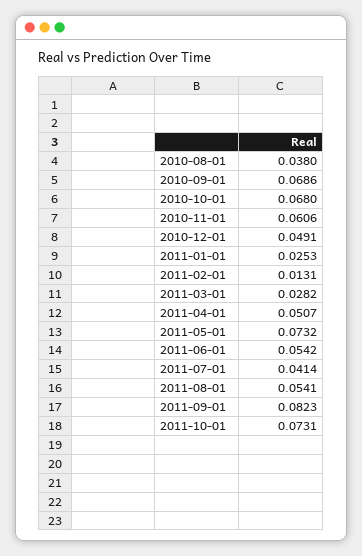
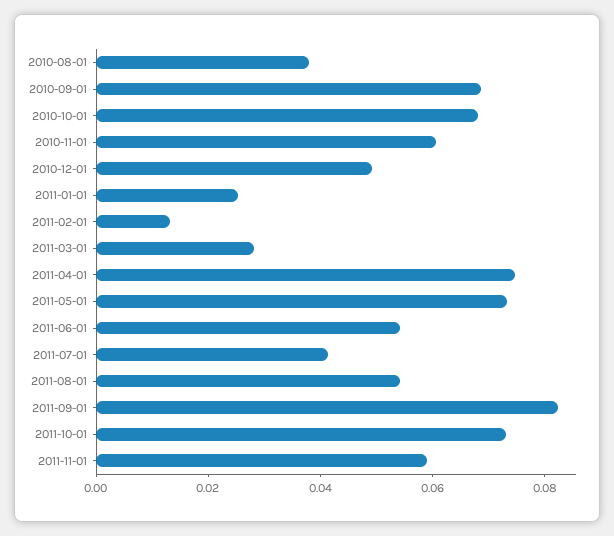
2011-04-01: 0.0507 -> 0.075
2011-11-01: none -> 0.06

